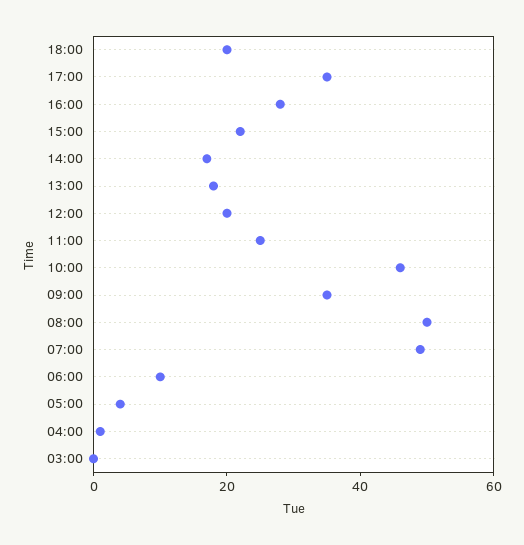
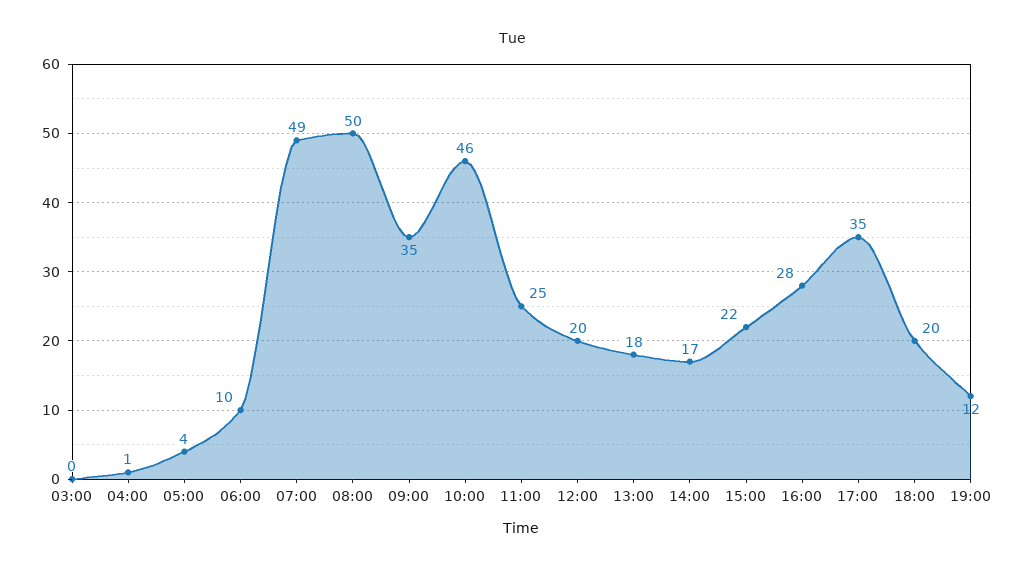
19:00: none -> 12

